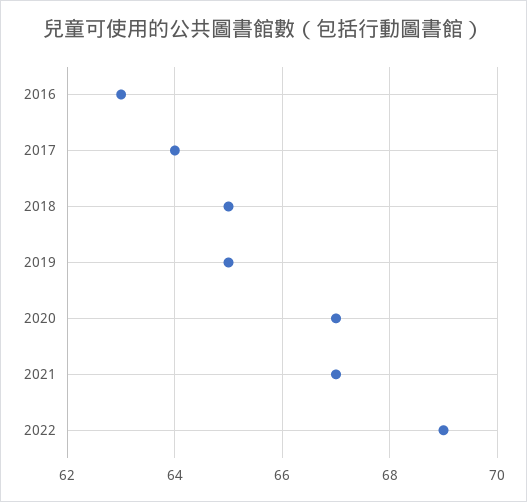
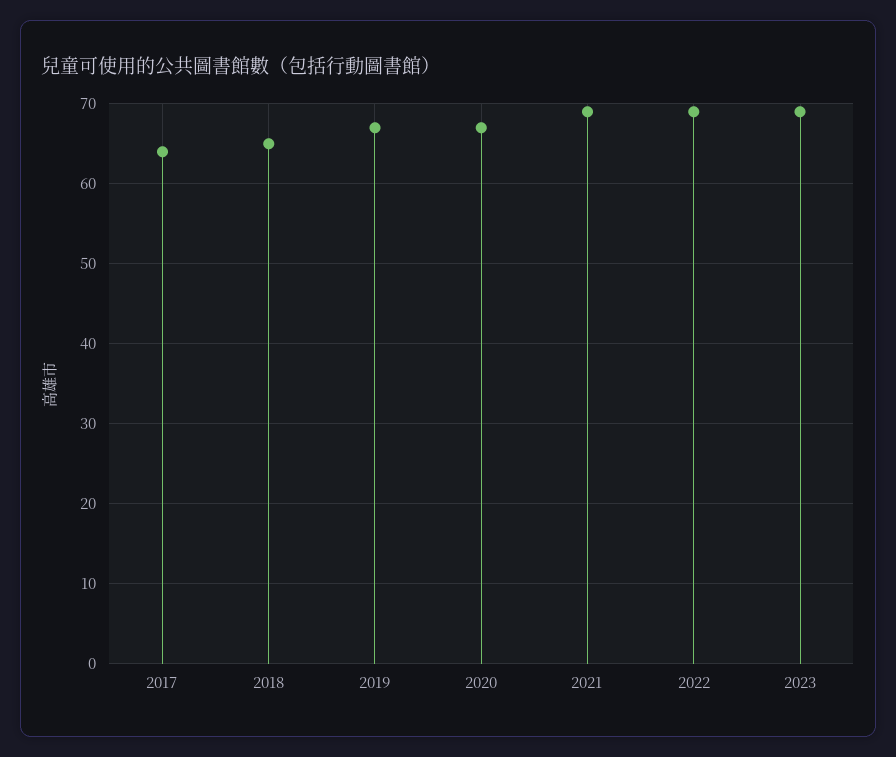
2016: 63 -> none
2019: 65 -> 67
2021: 67 -> 69
2023: none -> 69

